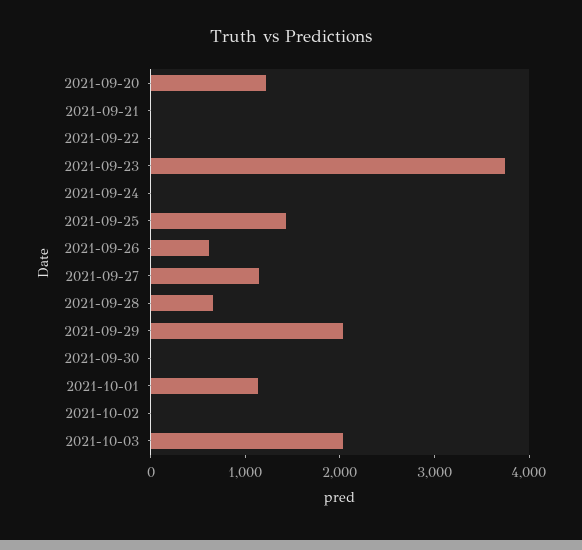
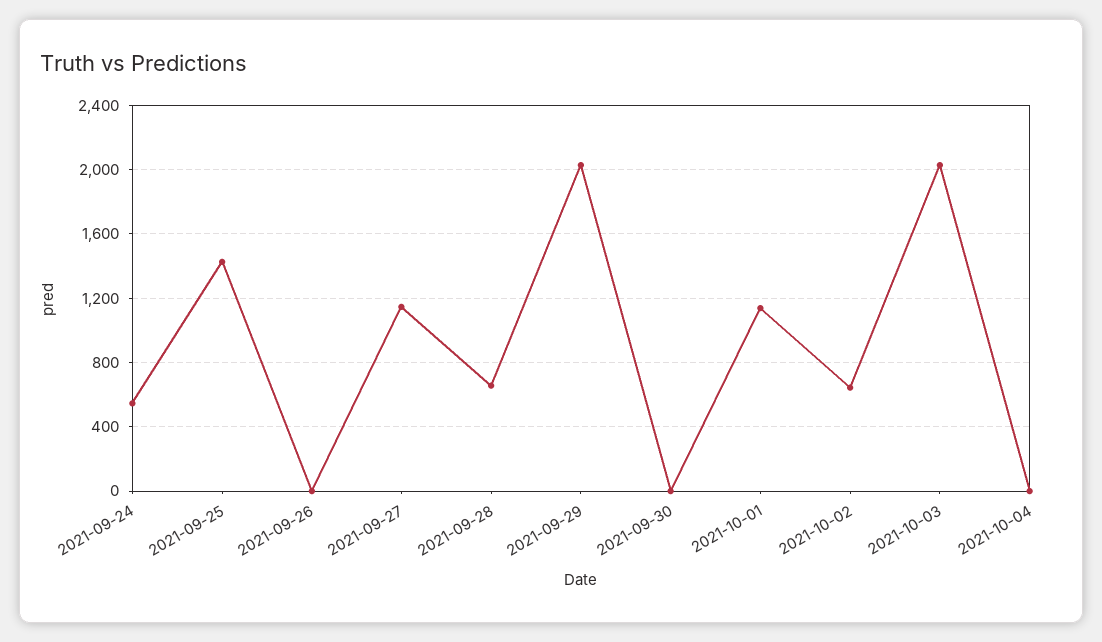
2021-09-20: 1200 -> none
2021-09-21: 0 -> none
2021-09-22: 0 -> none
2021-09-23: 3800 -> none
2021-09-24: 0 -> 550
2021-09-26: 600 -> 0
2021-10-02: 0 -> 650
2021-10-04: none -> 0

